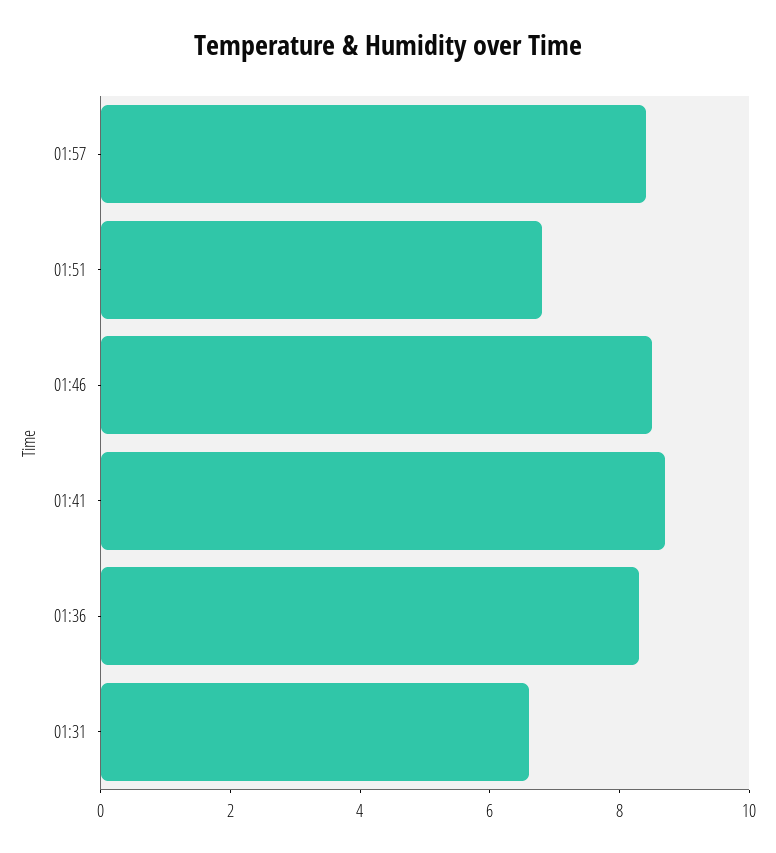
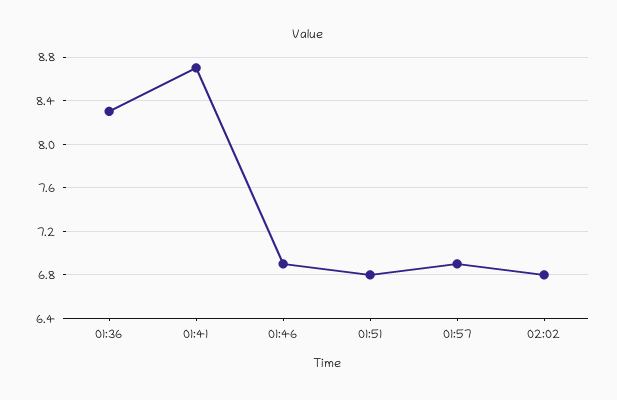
01:57: 8.5 -> 6.9
01:46: 8.5 -> 6.9
01:31: 6.5 -> none
02:02: none -> 6.8

